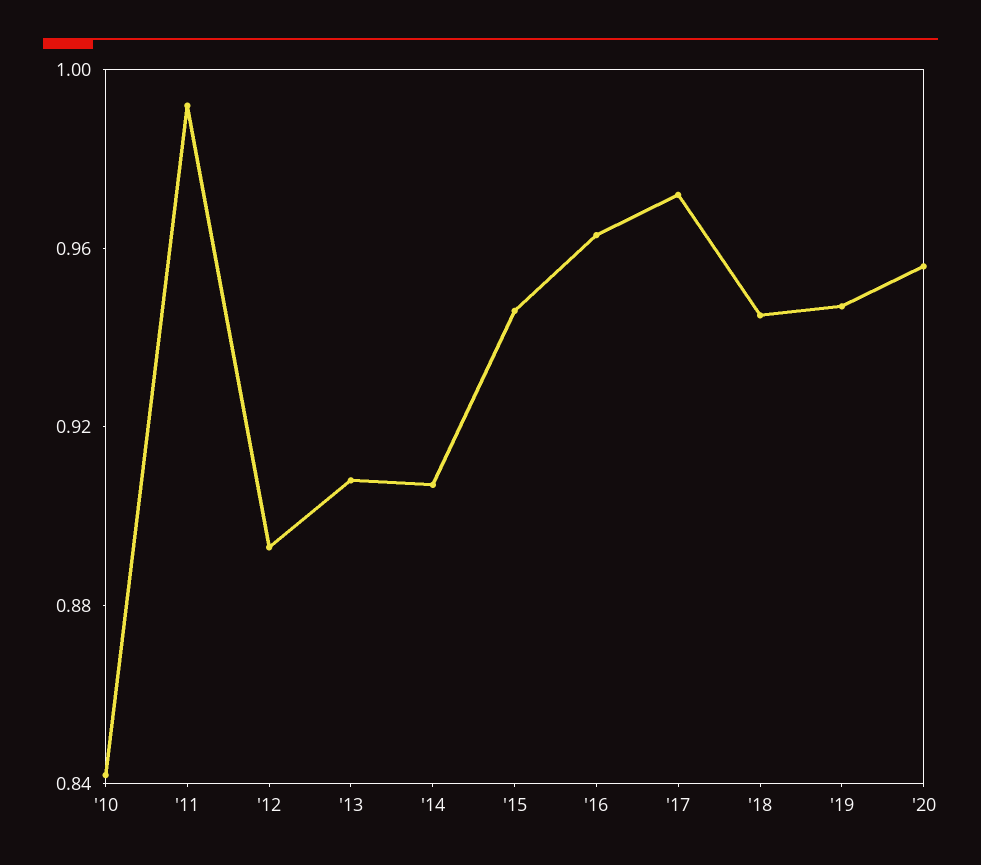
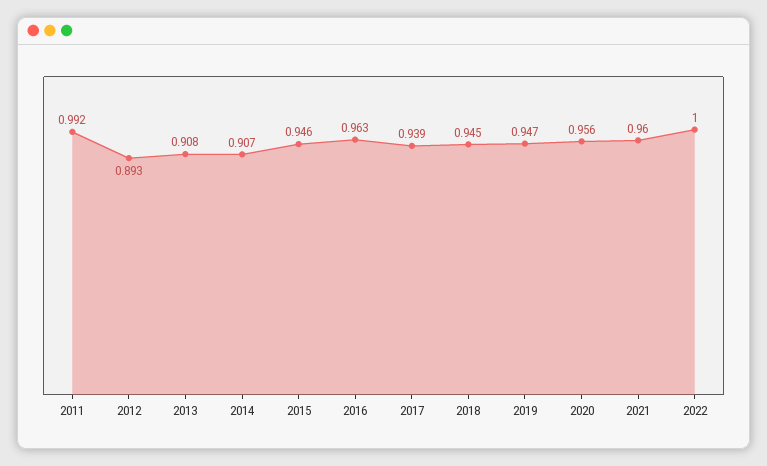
'10: 0.84 -> none
'17: 0.97 -> 0.939
2021: none -> 0.96
2022: none -> 1

